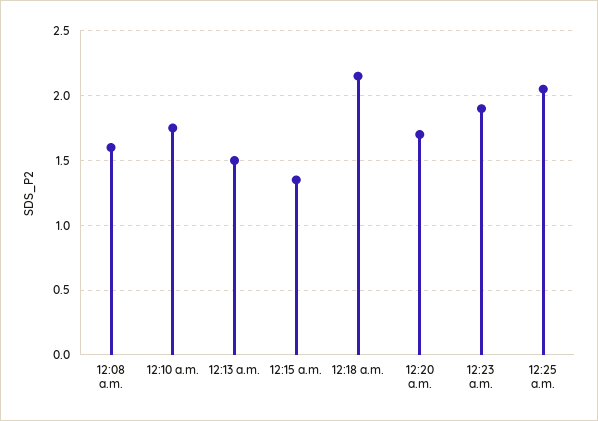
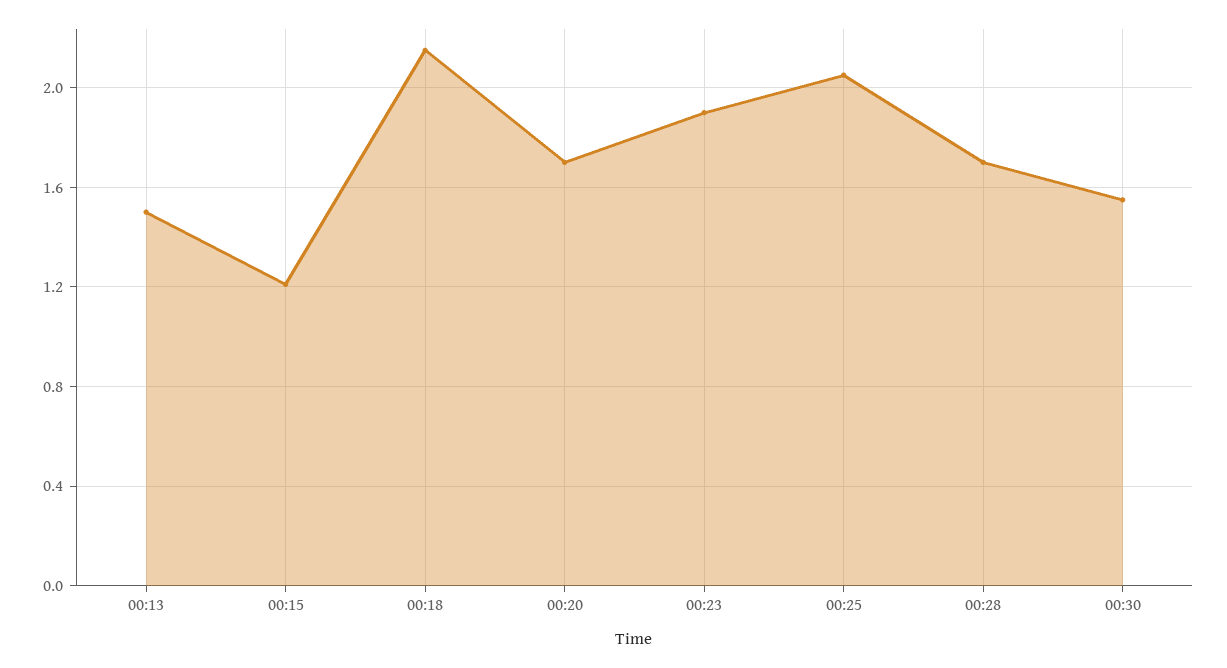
12:08 a.m.: 1.6 -> none
12:10 a.m.: 1.75 -> none
12:15 a.m.: 1.35 -> 1.2
00:28: none -> 1.7
00:30: none -> 1.55

